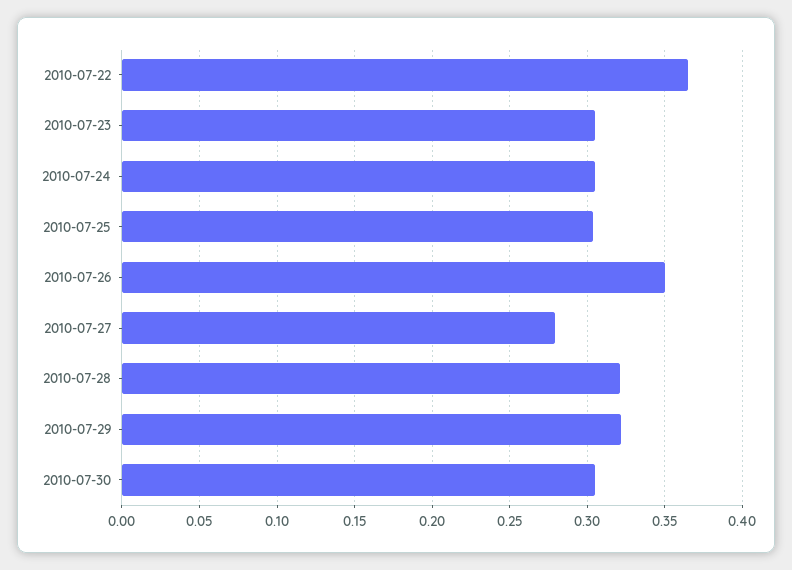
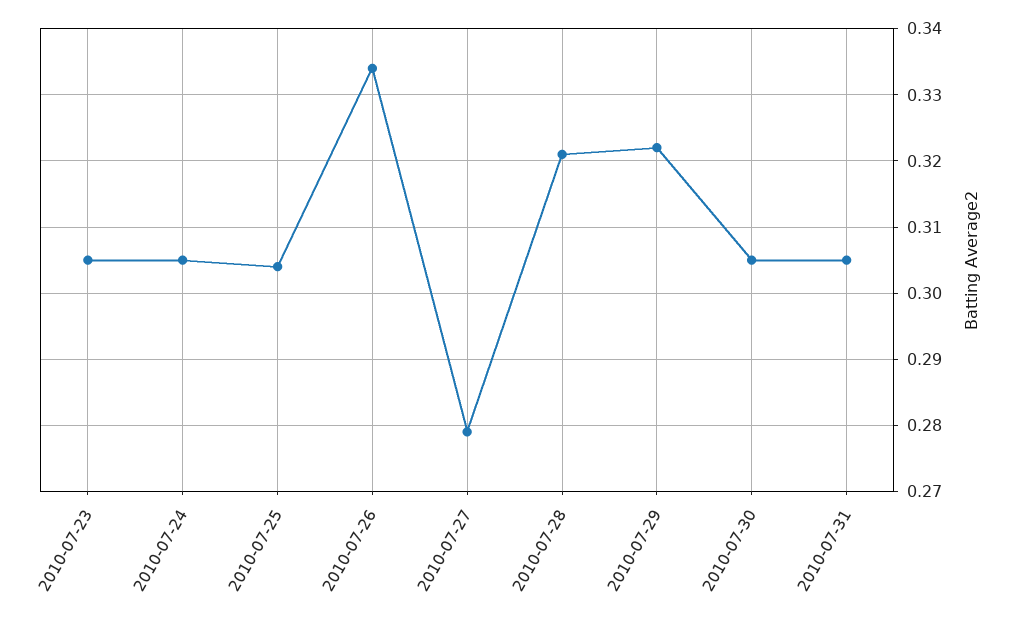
2010-07-22: 0.365 -> none
2010-07-26: 0.35 -> 0.334
2010-07-31: none -> 0.305

